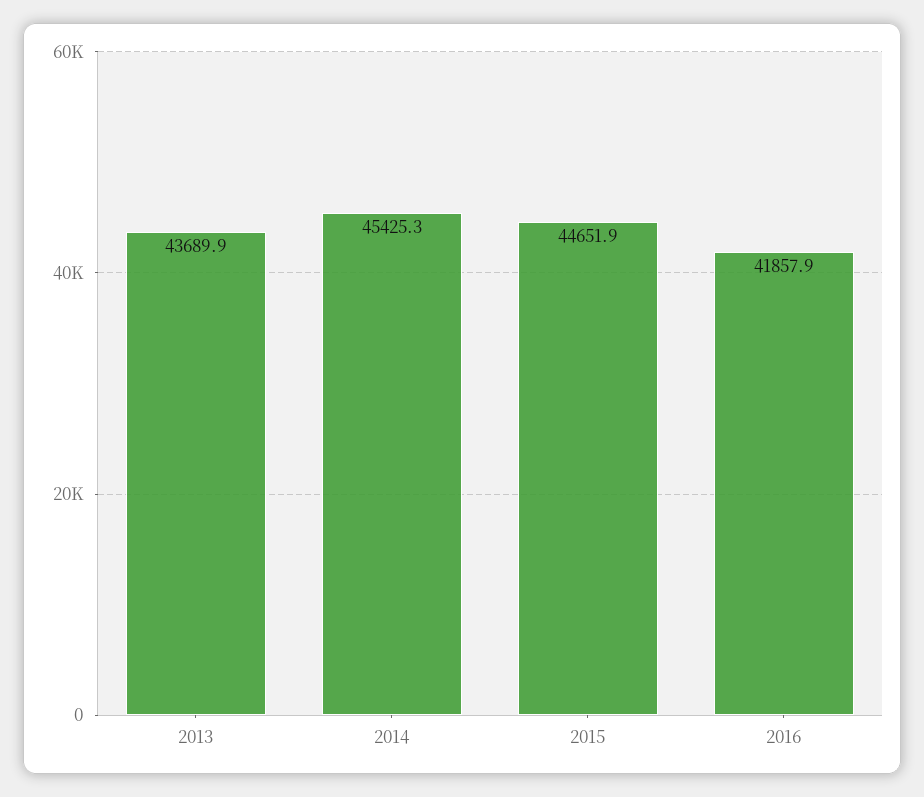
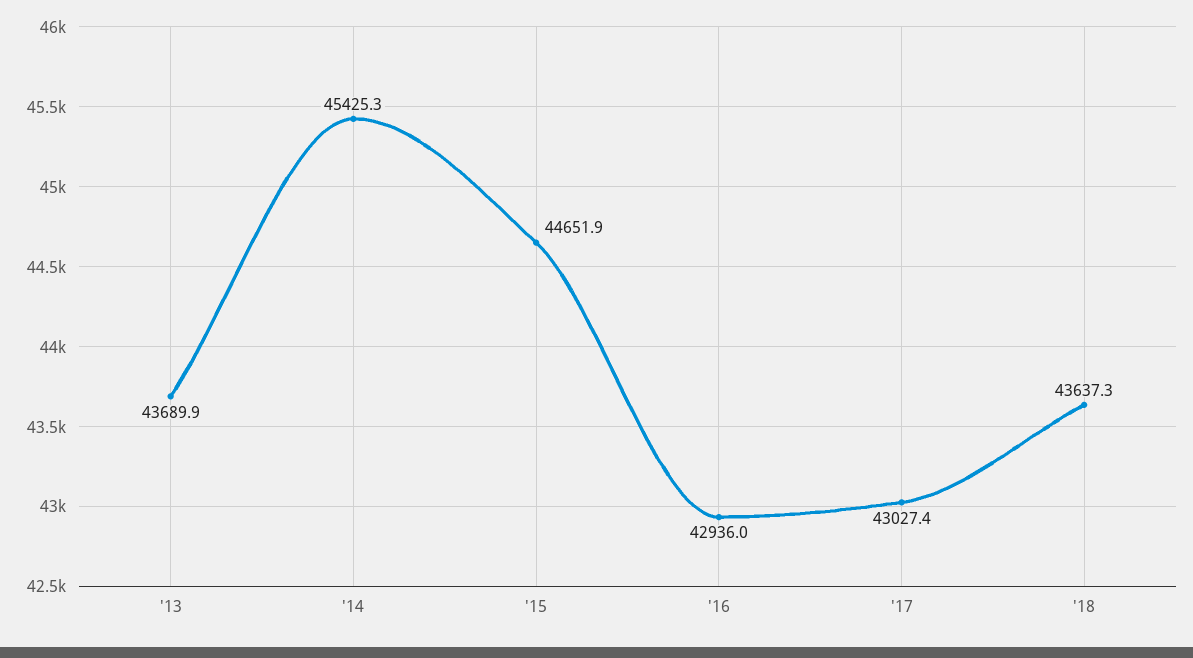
2016: 41857.9 -> 42936
'17: none -> 43027.4
'18: none -> 43637.3

